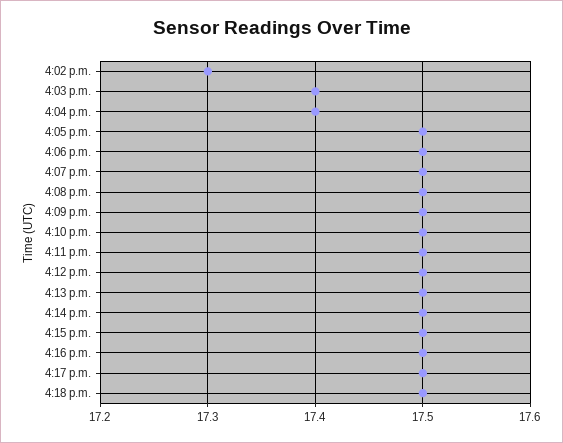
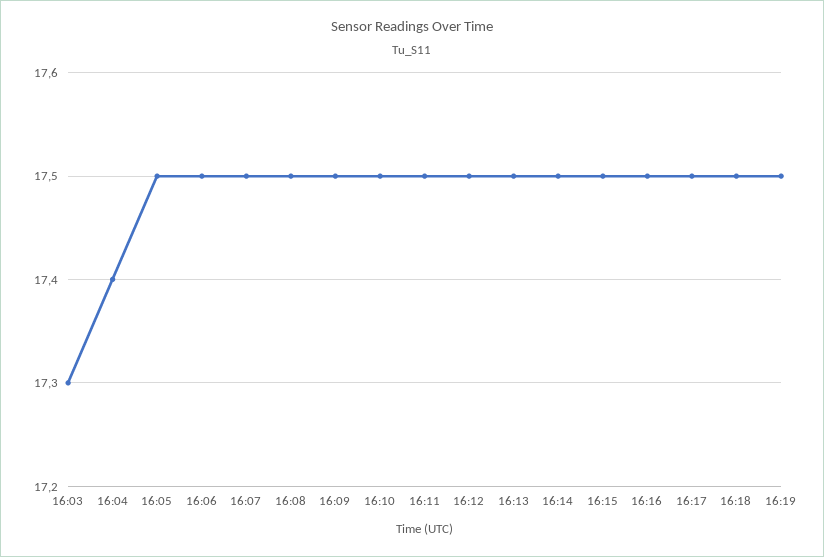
4:02 p.m.: 17.3 -> none
4:03 p.m.: 17.4 -> 17.3
16:19: none -> 17.5

